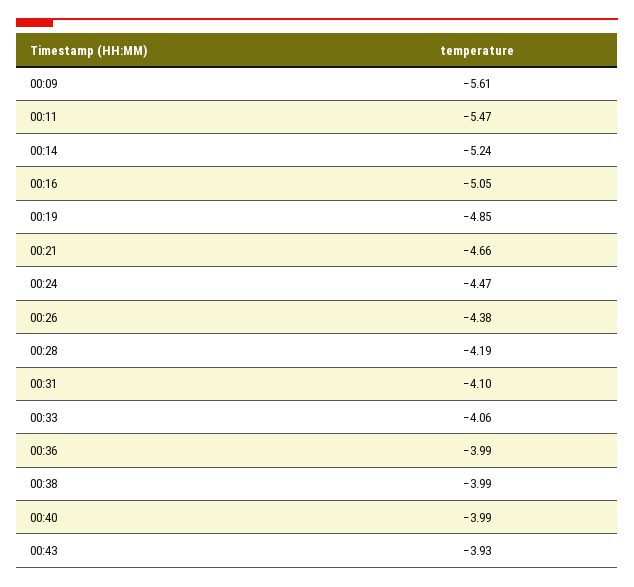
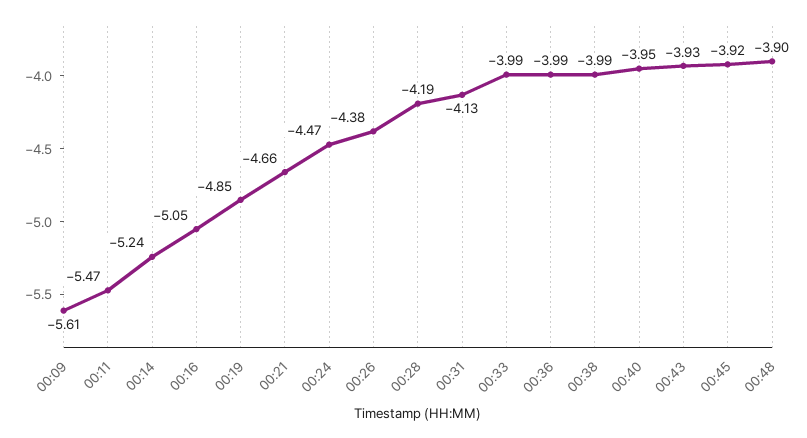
00:31: -4.1 -> -4.13
00:33: -4.06 -> -3.99
00:40: -3.99 -> -3.95
00:45: none -> -3.92
00:48: none -> -3.9

